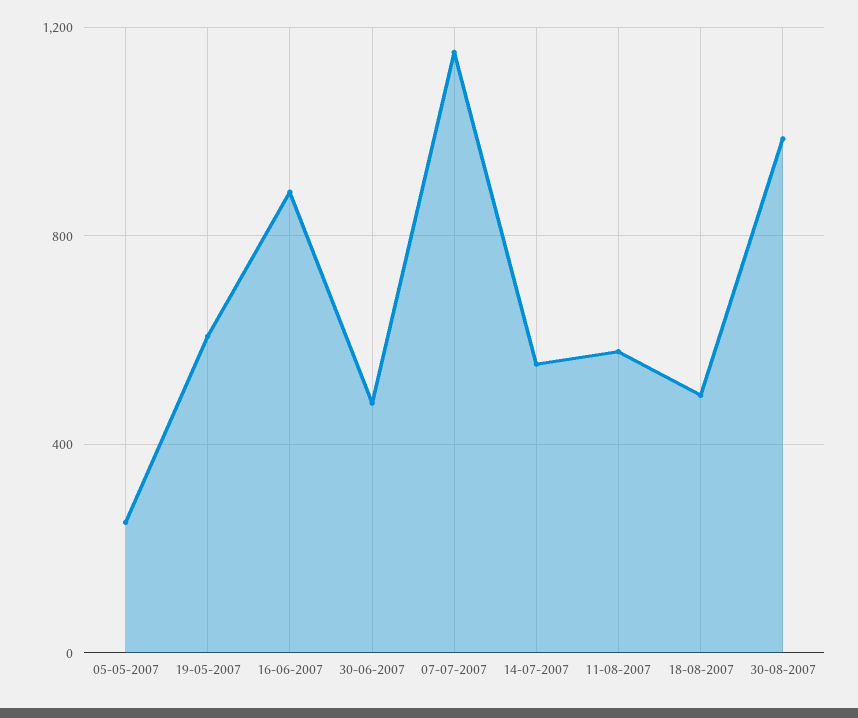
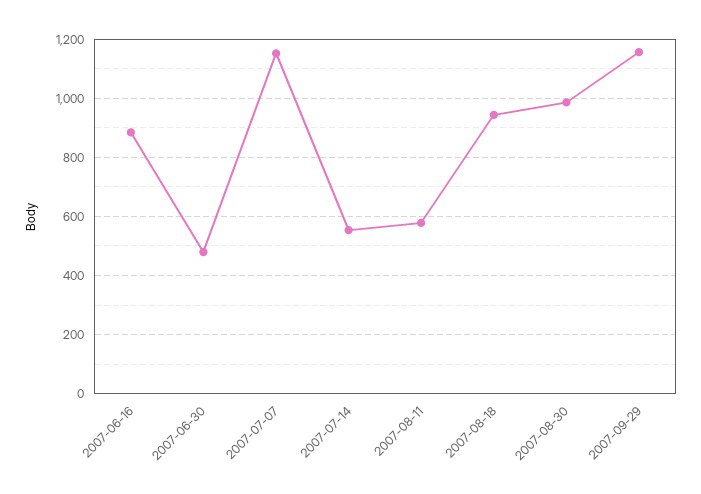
05-05-2007: 250 -> none
19-05-2007: 600 -> none
18-08-2007: 500 -> 950
2007-09-29: none -> 1150

